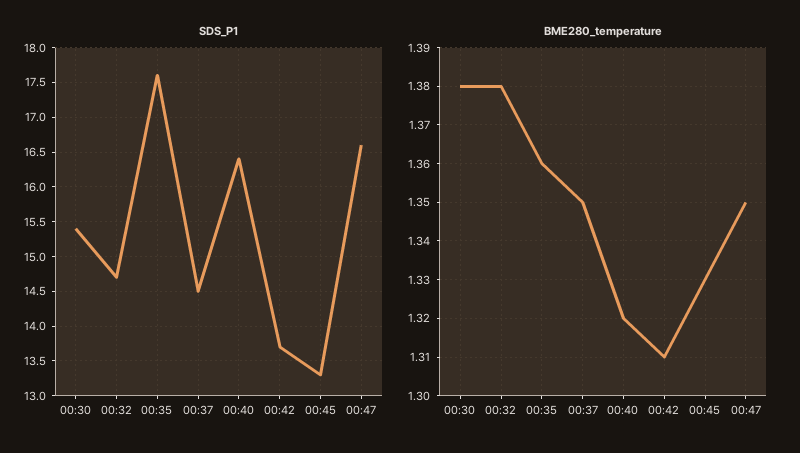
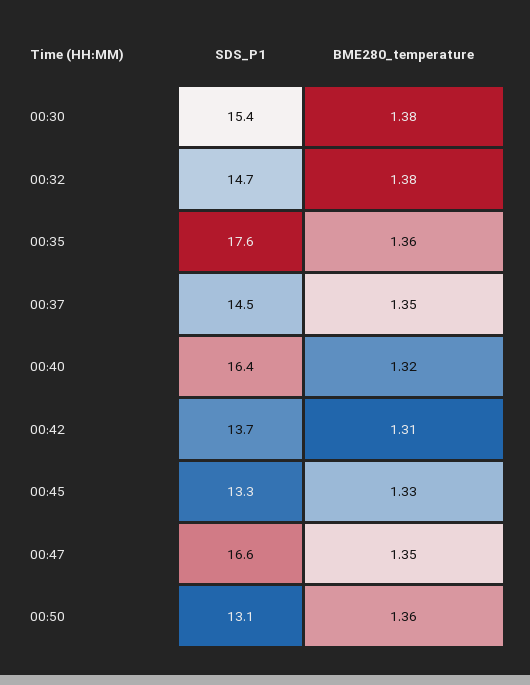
SDS_P1, 00:50: none -> 13.1
BME280_temperature, 00:50: none -> 1.36

